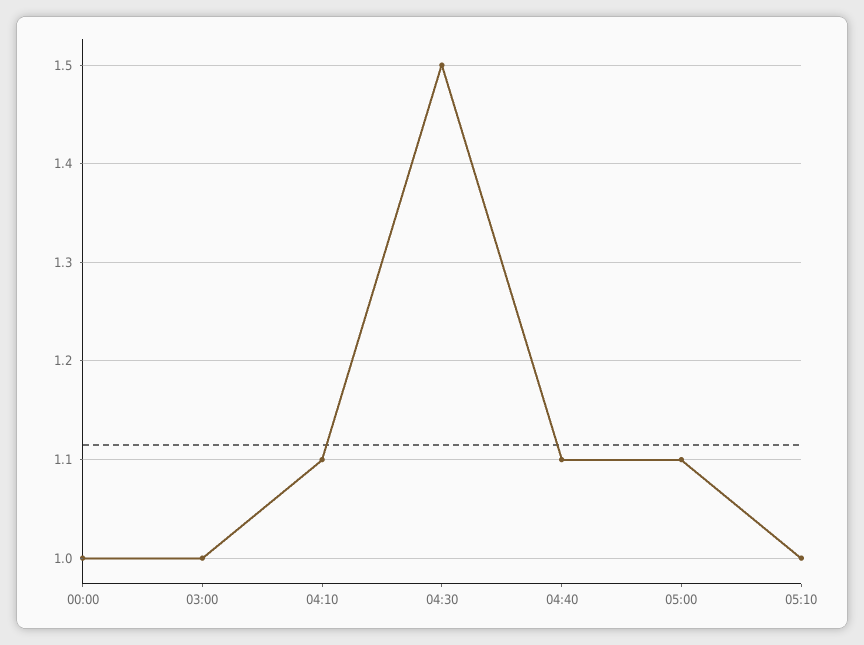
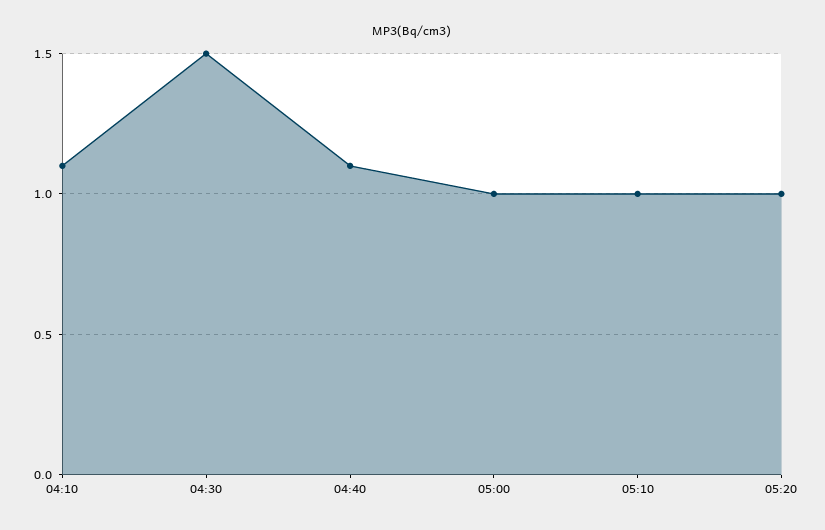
00:00: 1 -> none
03:00: 1 -> none
05:00: 1.1 -> 1
05:20: none -> 1

